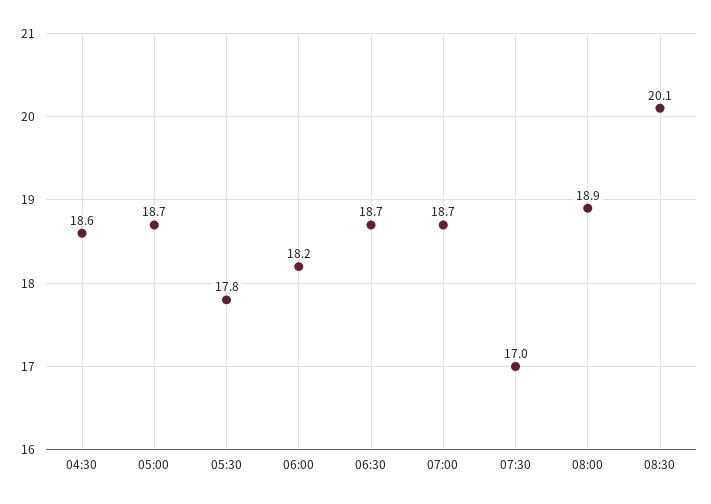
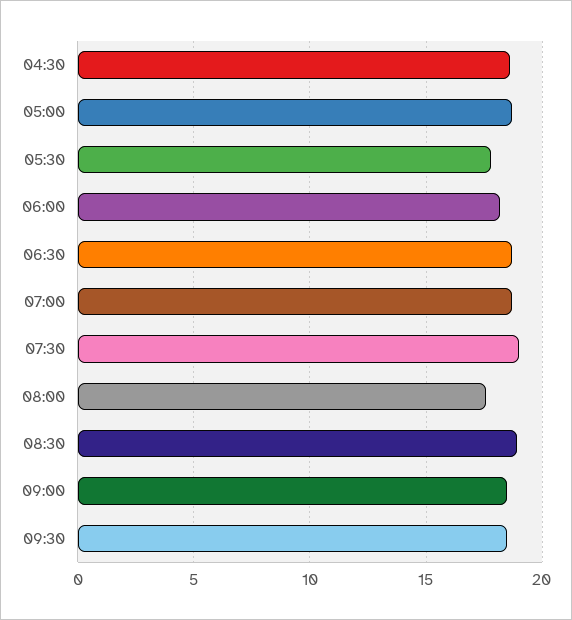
07:30: 17 -> 19
08:00: 18.9 -> 17.5
08:30: 20.1 -> 19
09:00: none -> 18.5
09:30: none -> 18.5

